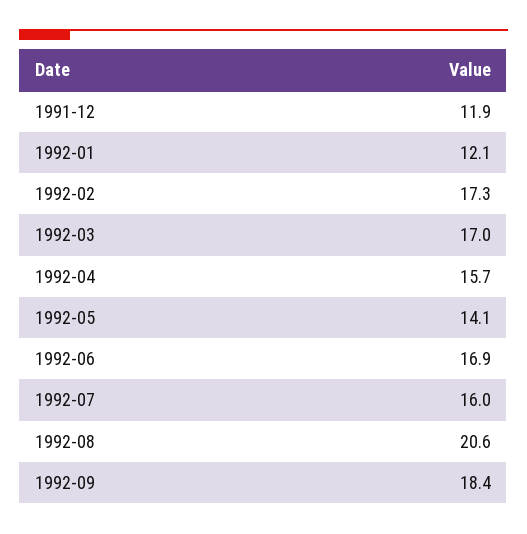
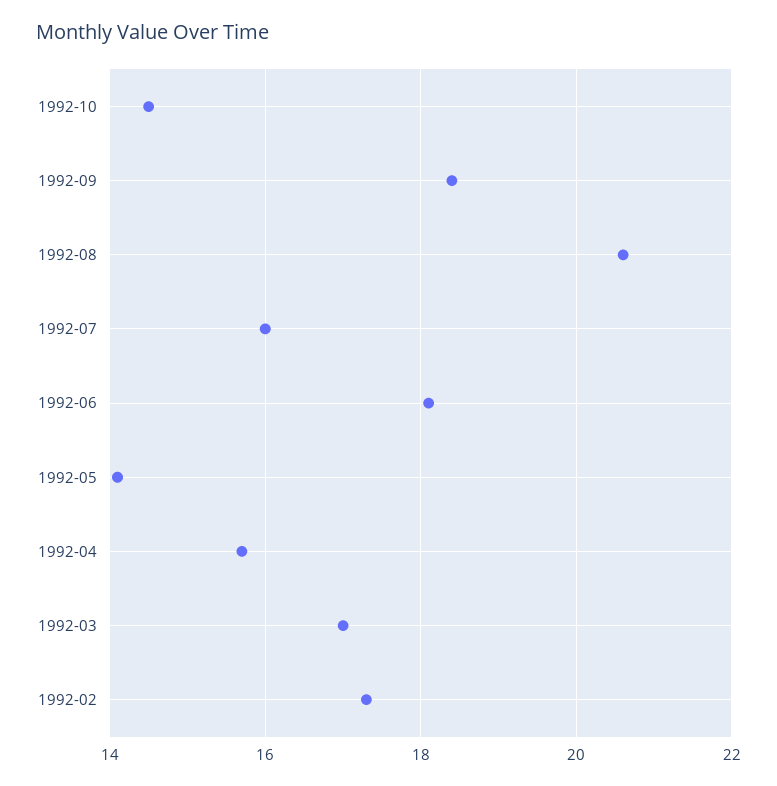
1991-12: 11.9 -> none
1992-01: 12.1 -> none
1992-06: 16.9 -> 18
1992-10: none -> 14.5

